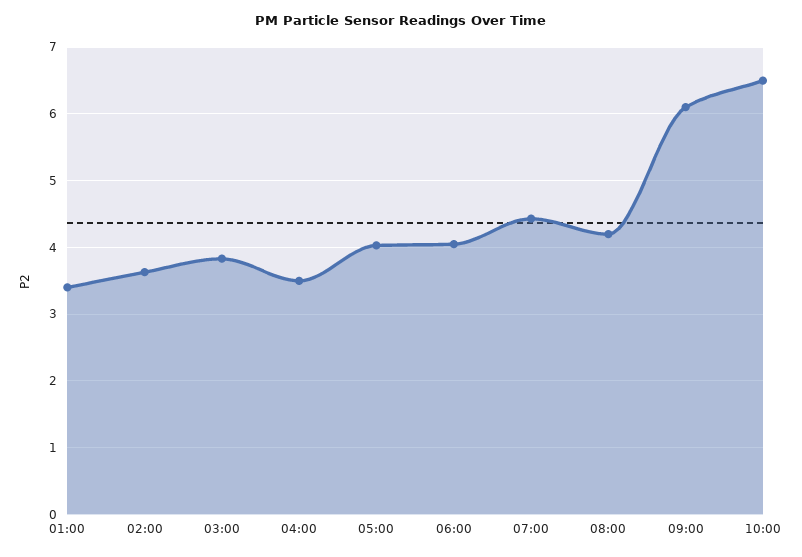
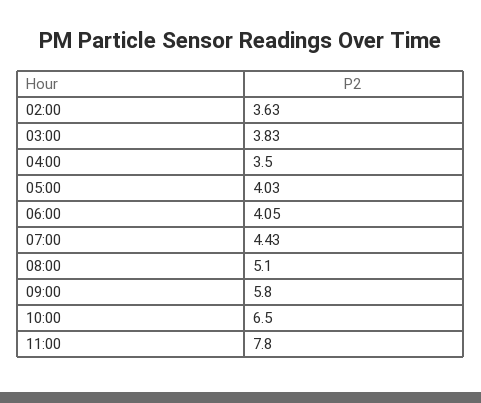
01:00: 3.4 -> none
08:00: 4.2 -> 5.1
09:00: 6.1 -> 5.8
11:00: none -> 7.8

